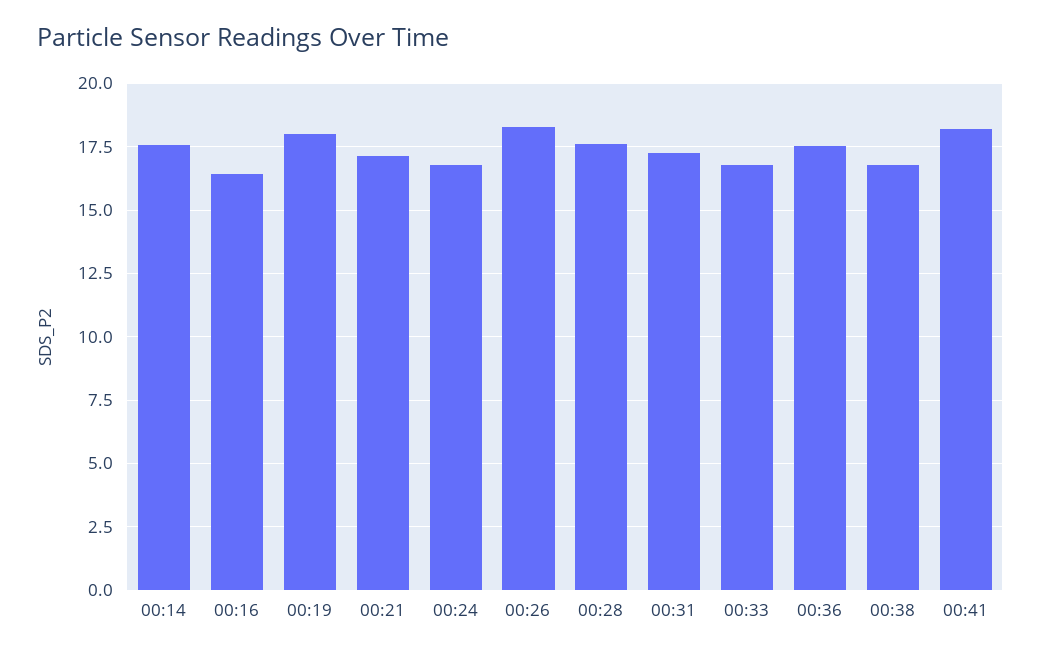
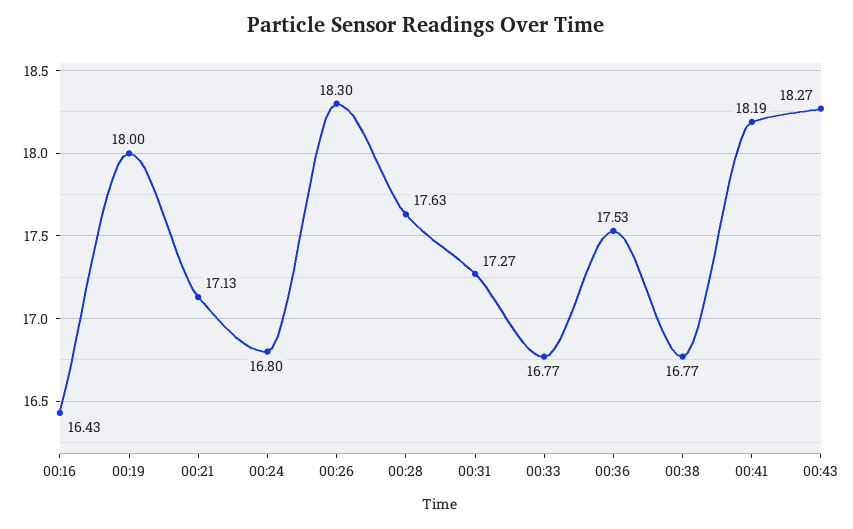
00:14: 17.5 -> none
00:43: none -> 18.27

